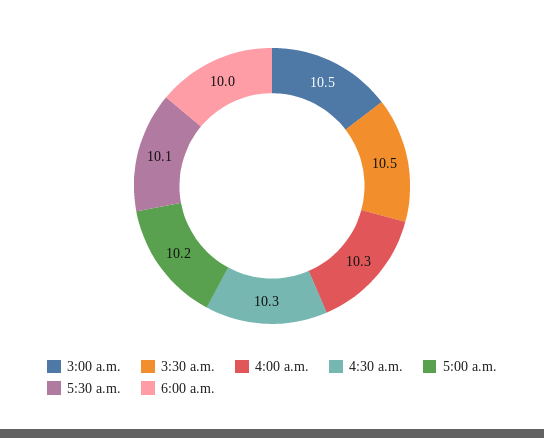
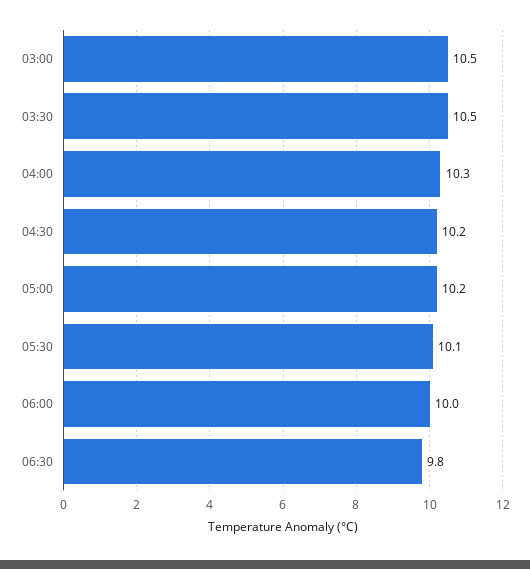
4:30 a.m.: 10.3 -> 10.2
06:30: none -> 9.8

